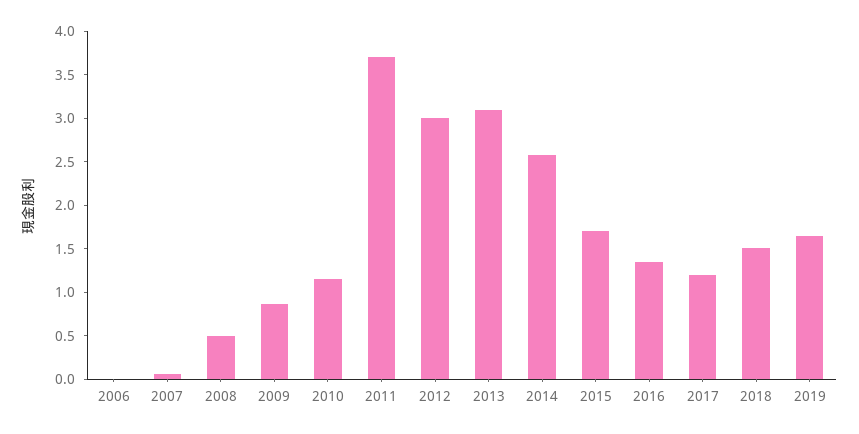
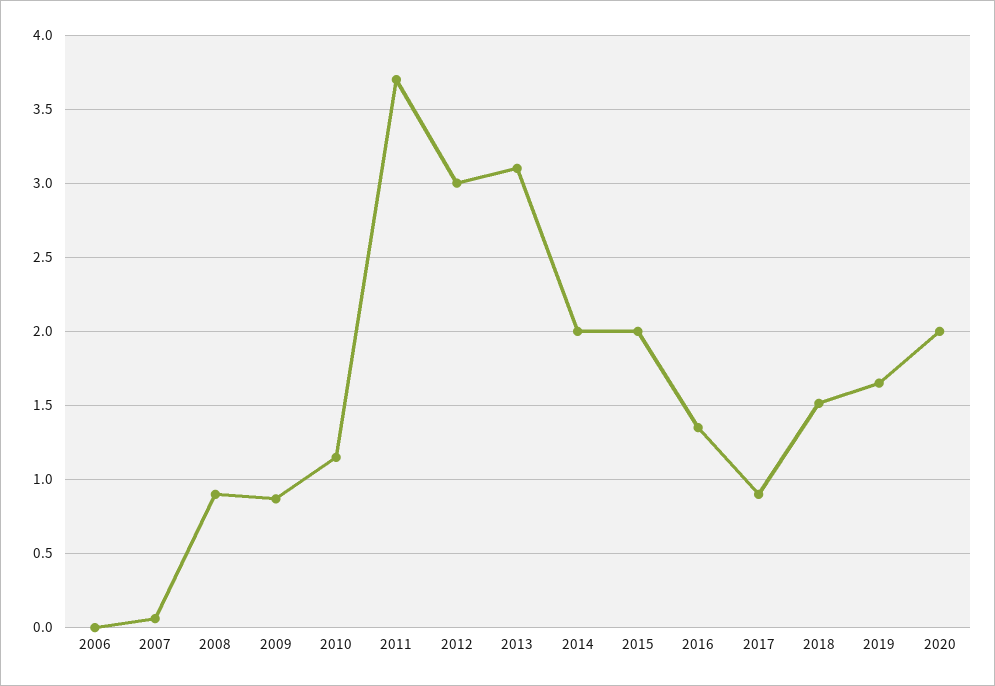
2008: 0.5 -> 0.9
2014: 2.6 -> 2
2015: 1.7 -> 2
2017: 1.2 -> 0.9
2020: none -> 2

